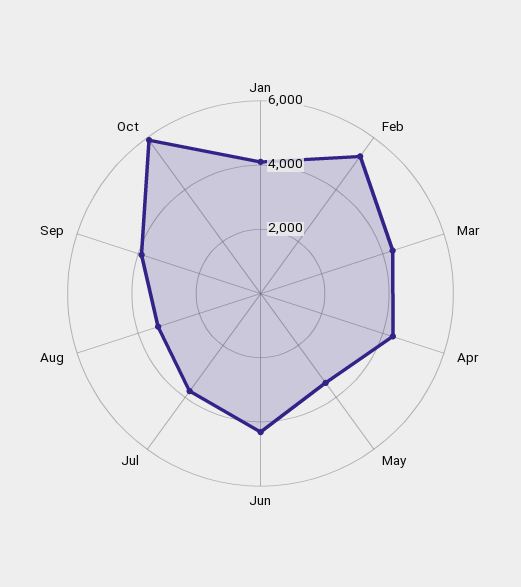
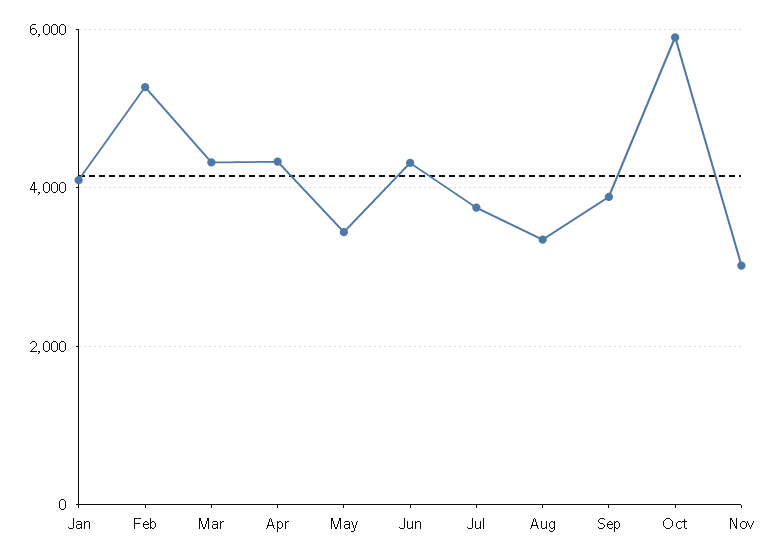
Nov: none -> 3000

